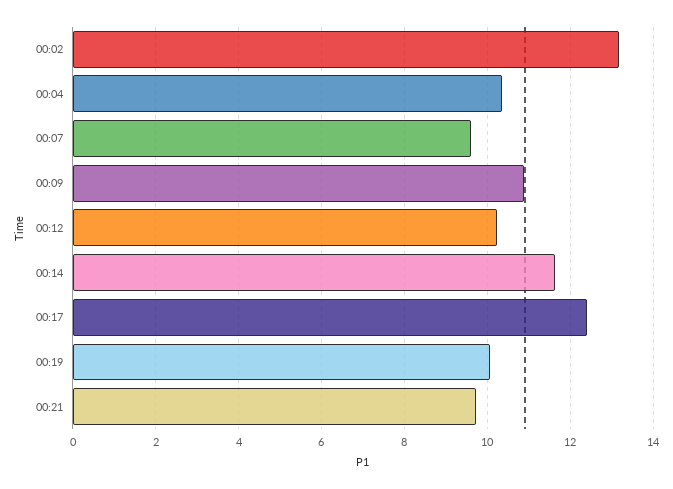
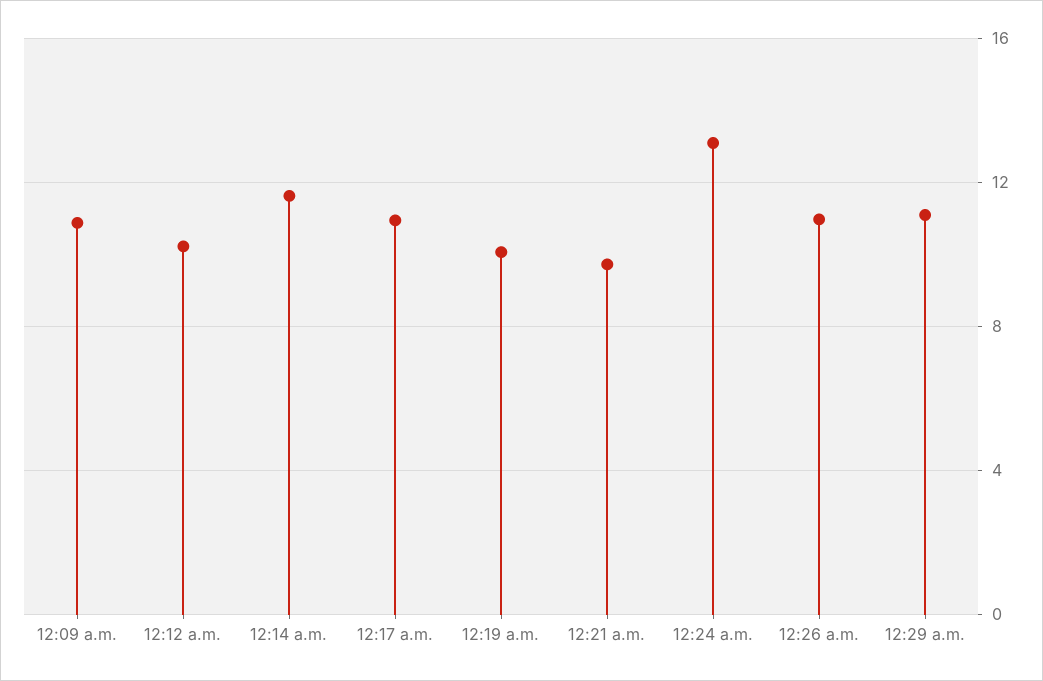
00:02: 13.2 -> none
00:04: 10.4 -> none
00:07: 9.6 -> none
00:17: 12.4 -> 11
12:24 a.m.: none -> 13
12:26 a.m.: none -> 11
12:29 a.m.: none -> 11

